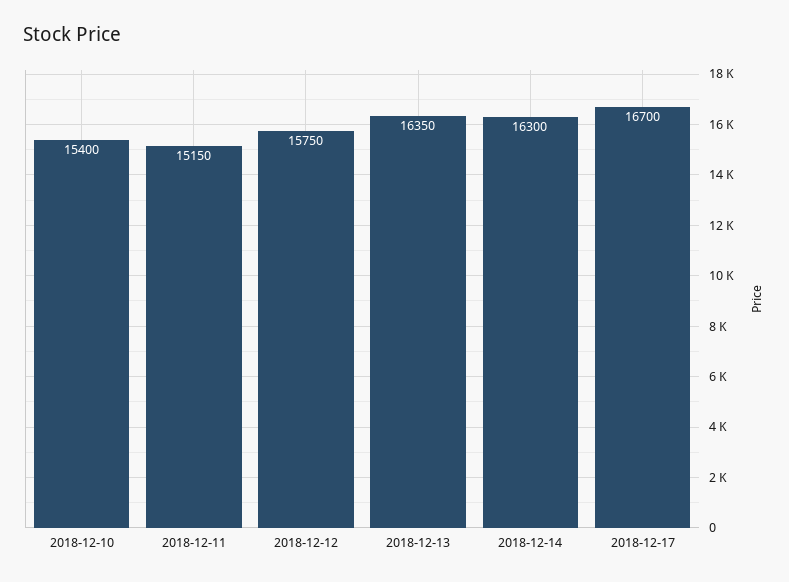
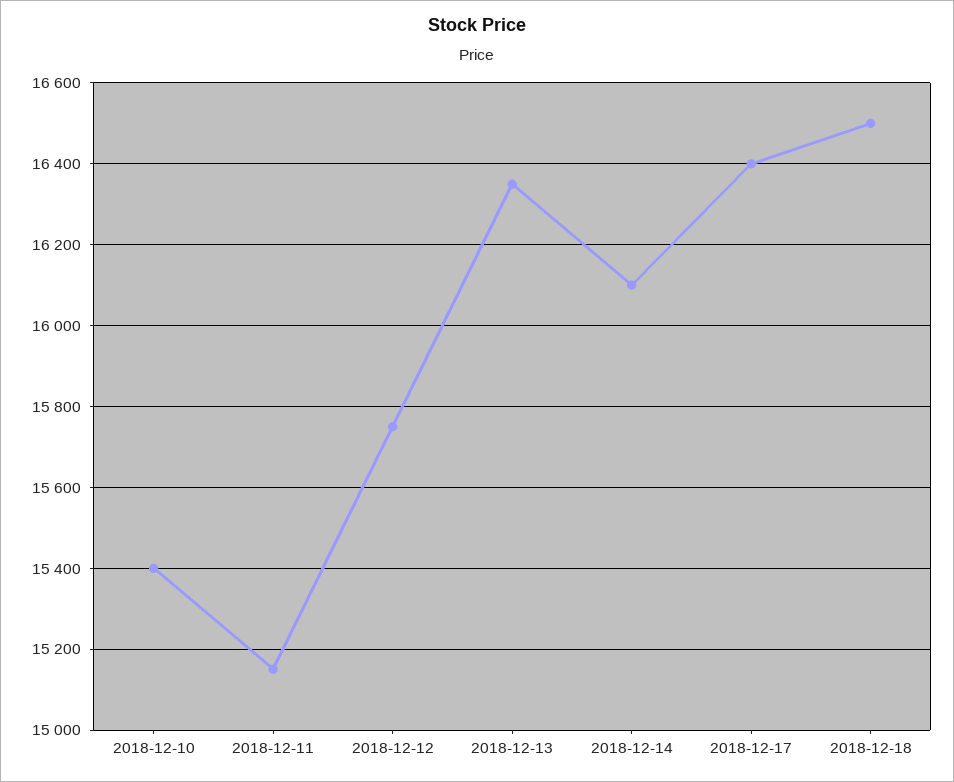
2018-12-14: 16300 -> 16100
2018-12-17: 16700 -> 16400
2018-12-18: none -> 16500

